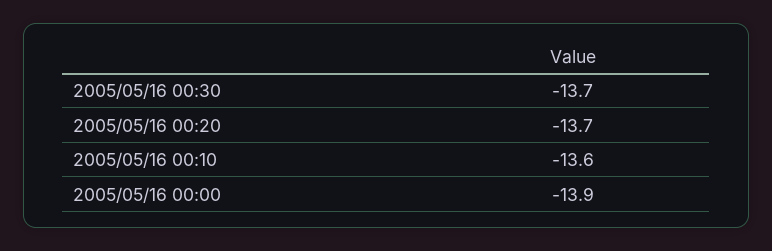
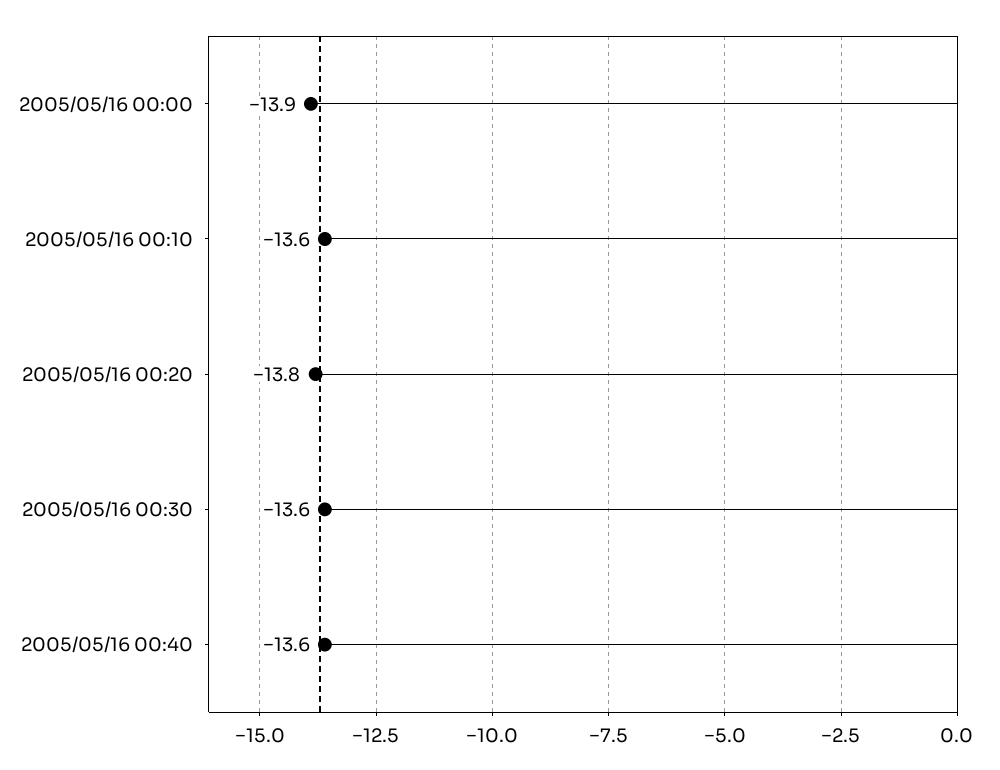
2005/05/16 00:30: -13.7 -> -13.6
2005/05/16 00:20: -13.7 -> -13.8
2005/05/16 00:40: none -> -13.6

